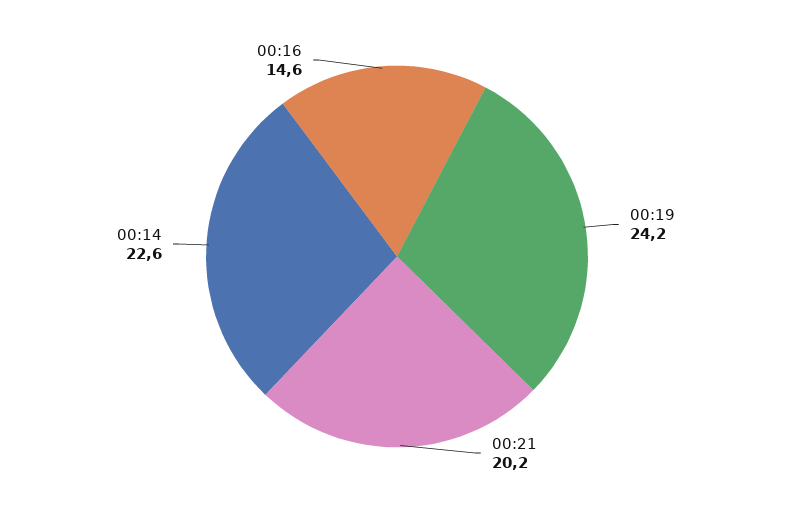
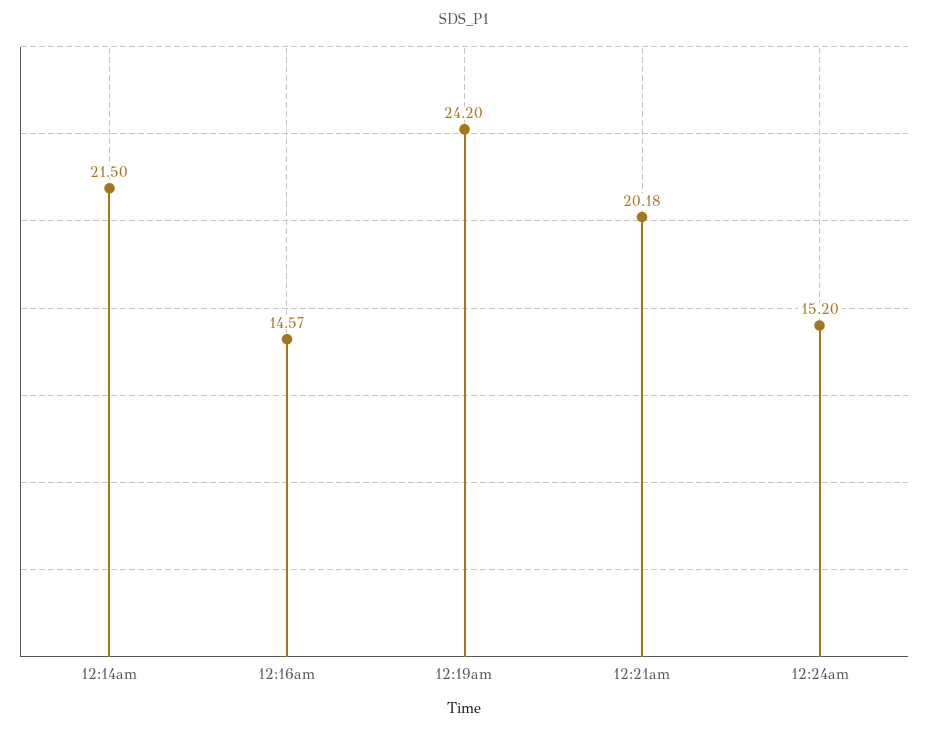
00:14: 22.6 -> 21.5
12:24am: none -> 15.2

